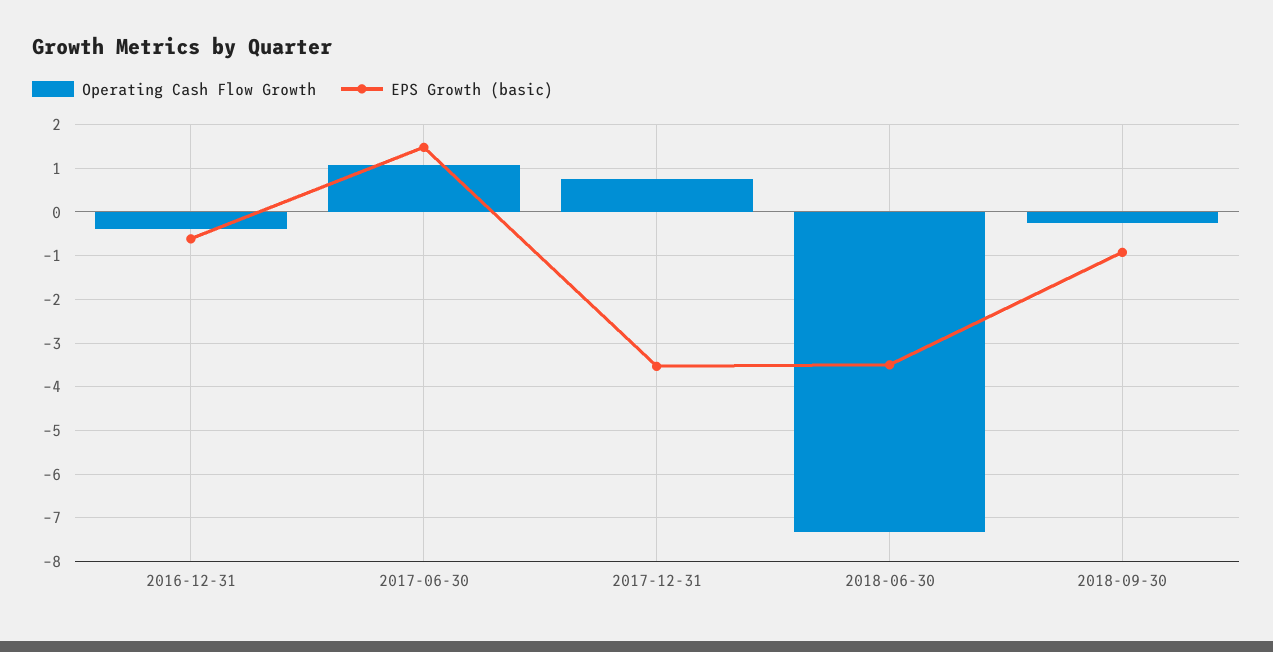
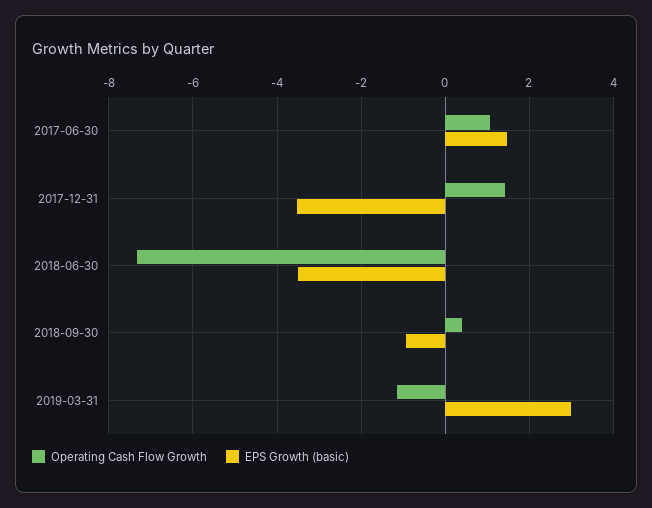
Operating Cash Flow Growth, 2016-12-31: -0.4 -> none
EPS Growth (basic), 2016-12-31: -0.6 -> none
Operating Cash Flow Growth, 2017-12-31: 0.8 -> 1.4
Operating Cash Flow Growth, 2018-09-30: -0.2 -> 0.4
Operating Cash Flow Growth, 2019-03-31: none -> -1.2
EPS Growth (basic), 2019-03-31: none -> 3

